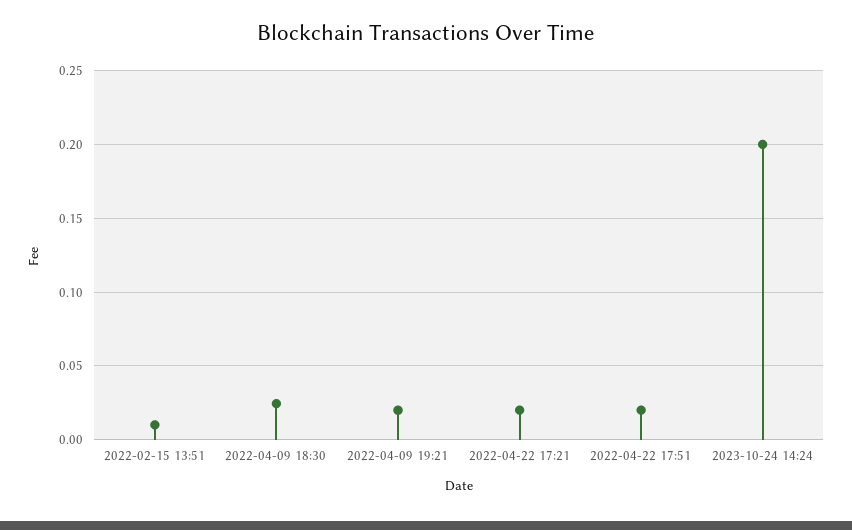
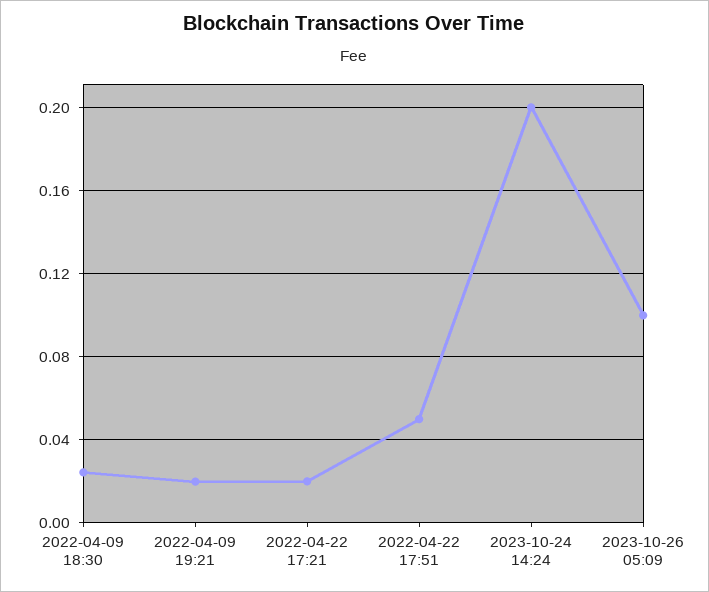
2022-02-15 13:51: 0.01 -> none
2022-04-22 17:51: 0.02 -> 0.05
2023-10-26 05:09: none -> 0.1

